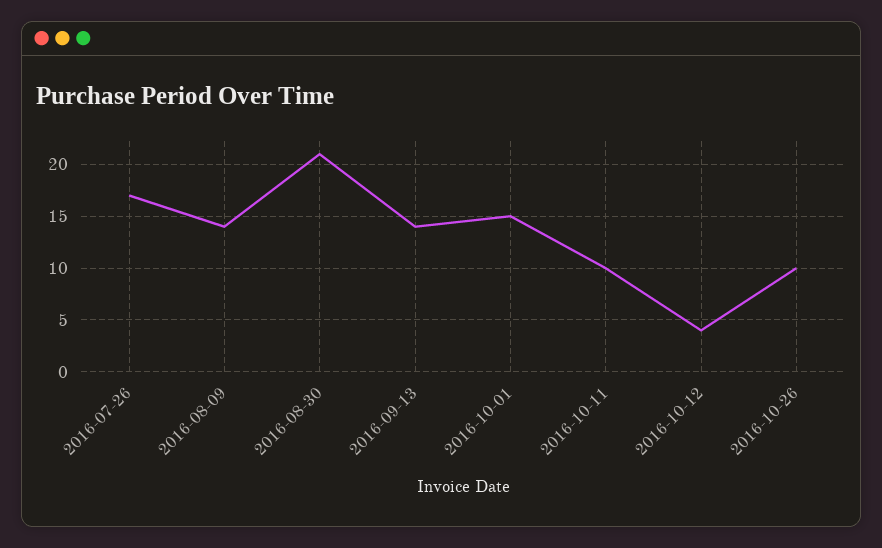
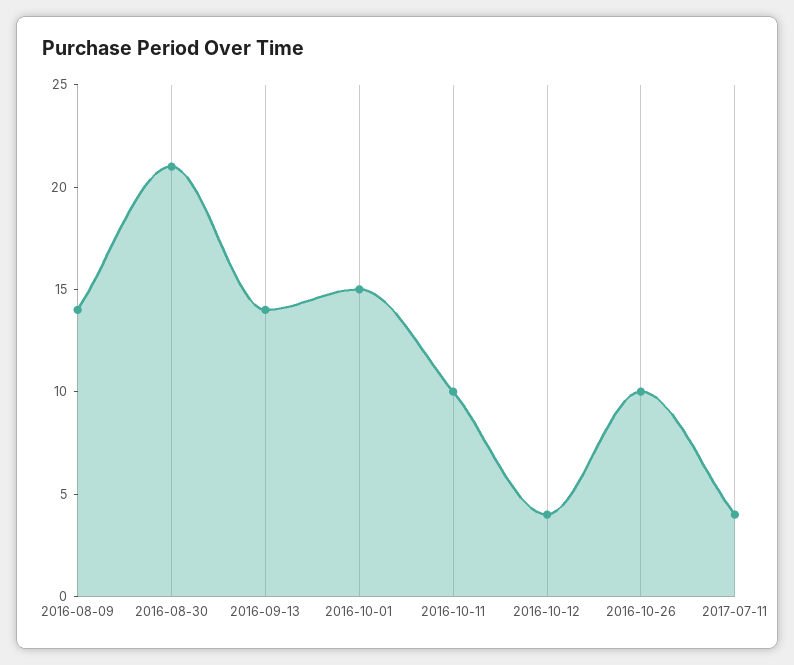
2016-07-26: 17 -> none
2017-07-11: none -> 4

